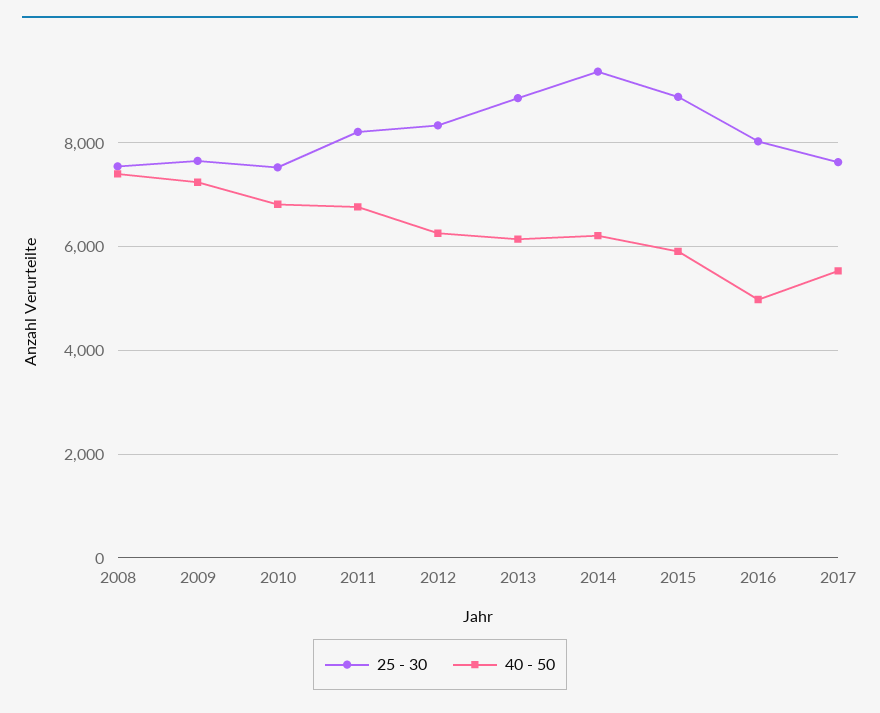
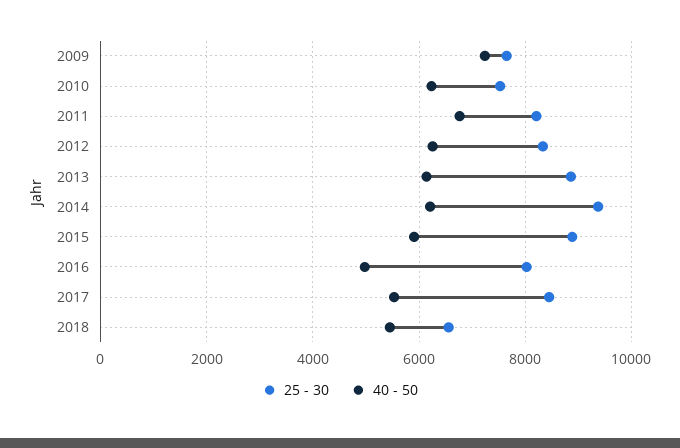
25 - 30, 2008: 7600 -> none
40 - 50, 2008: 7400 -> none
40 - 50, 2010: 6800 -> 6200
25 - 30, 2017: 7600 -> 8400
25 - 30, 2018: none -> 6600
40 - 50, 2018: none -> 5400

